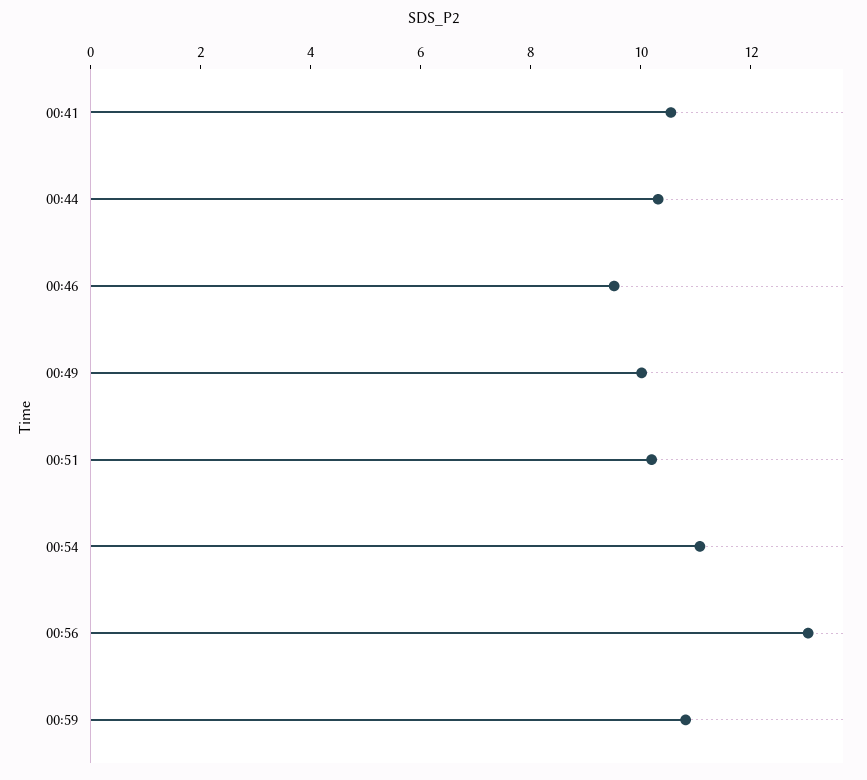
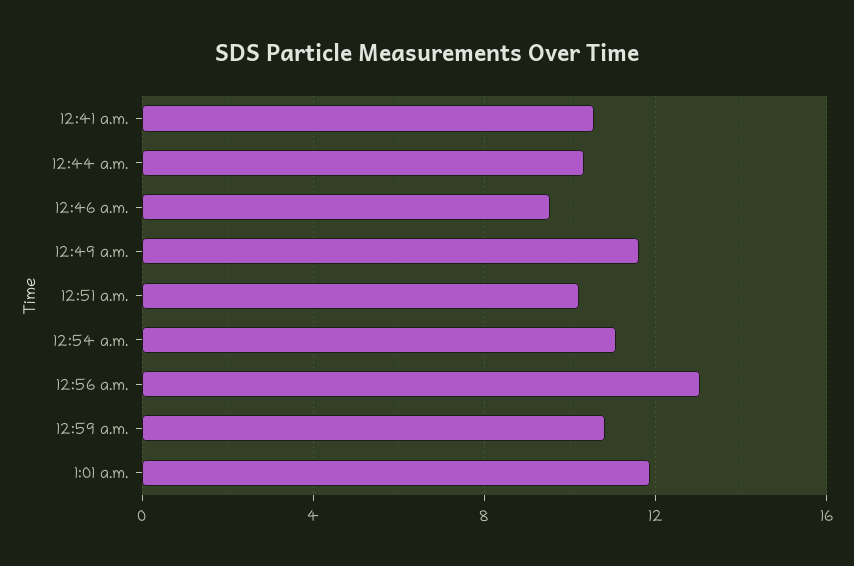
00:49: 10 -> 11.5
1:01 a.m.: none -> 12

